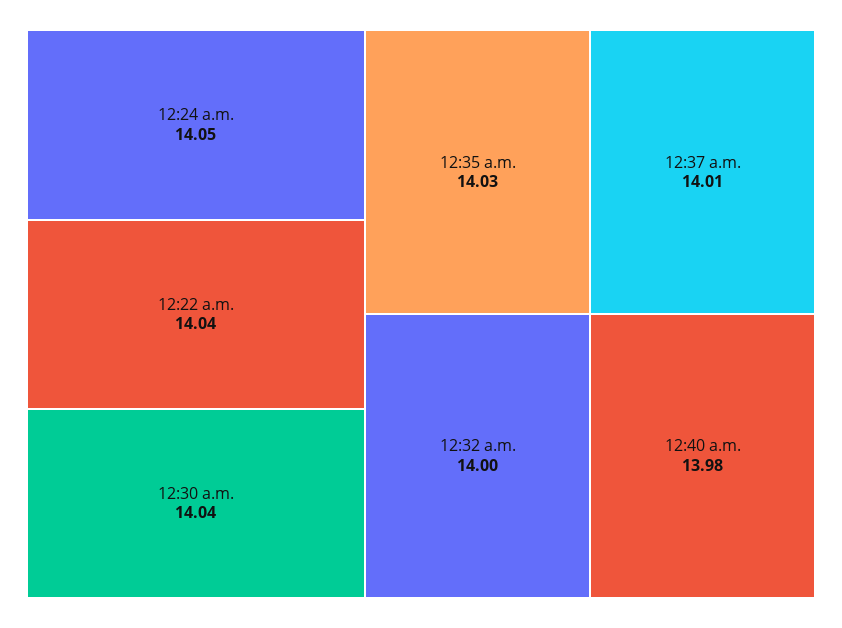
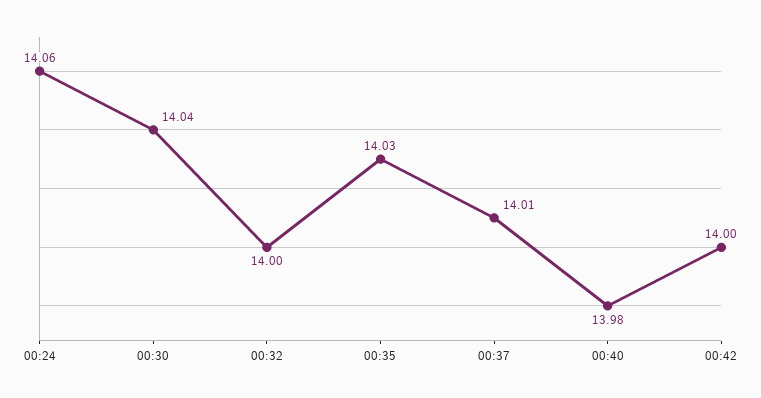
12:24 a.m.: 14.05 -> 14.06
12:22 a.m.: 14.04 -> none
00:42: none -> 14

